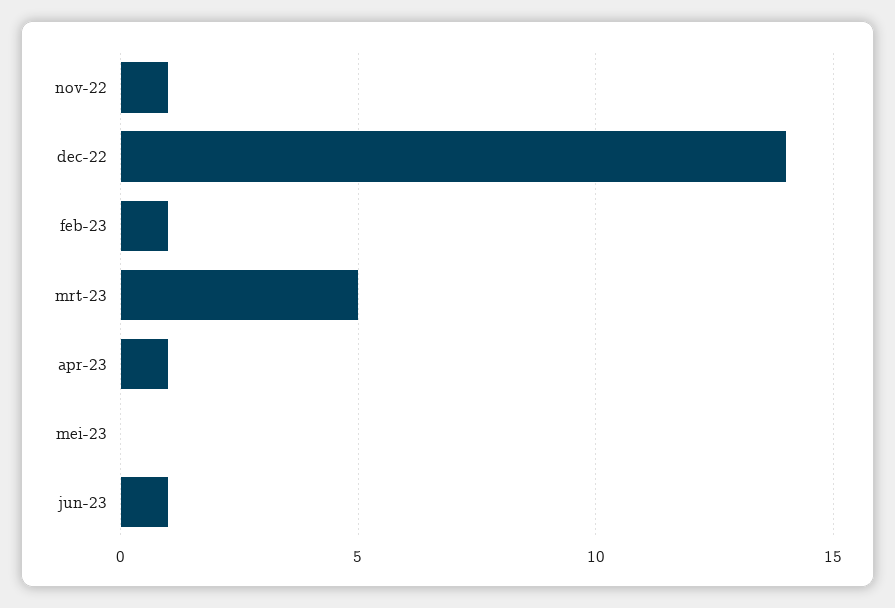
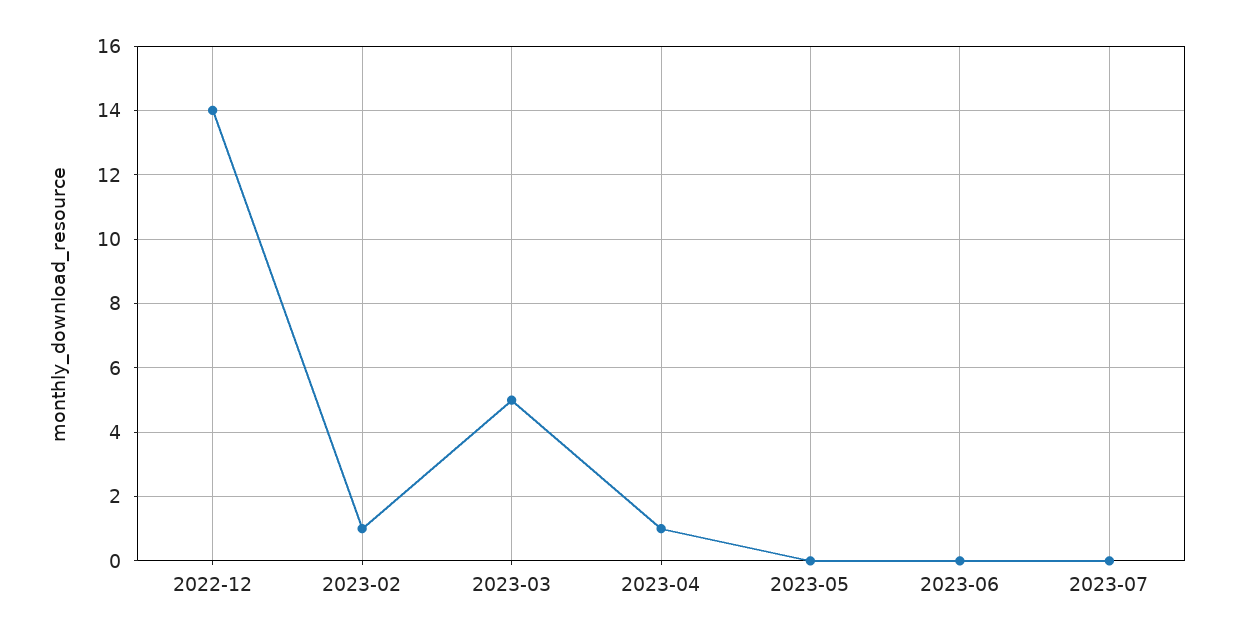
nov-22: 1 -> none
jun-23: 1 -> 0
2023-07: none -> 0

